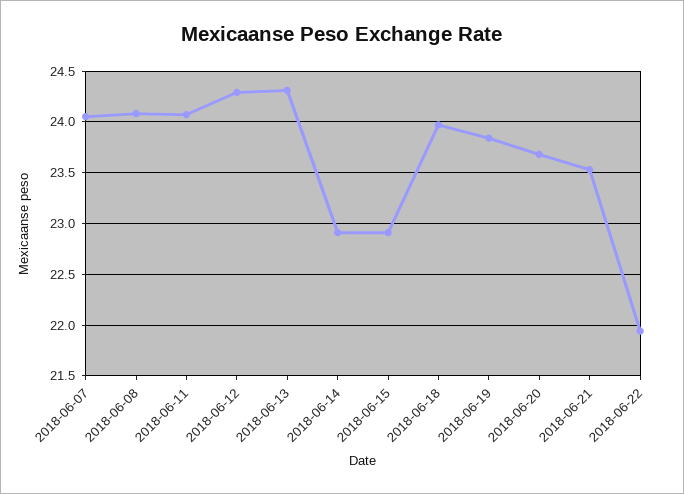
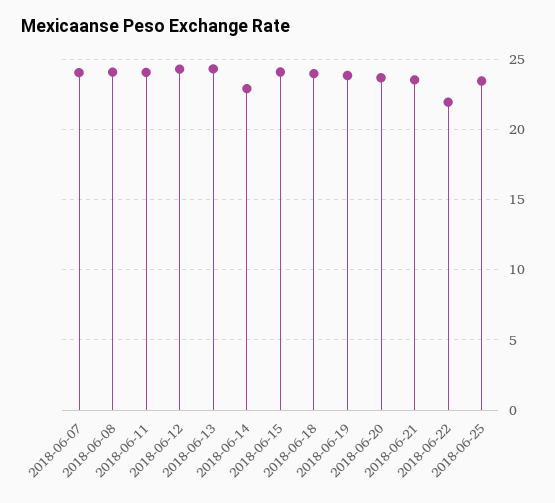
2018-06-15: 22.9 -> 24
2018-06-25: none -> 23.5

